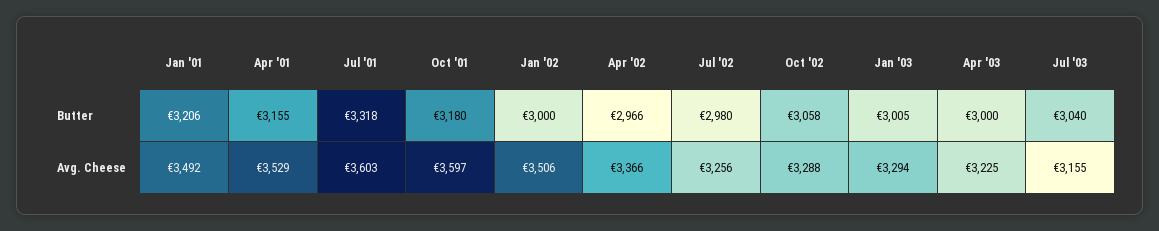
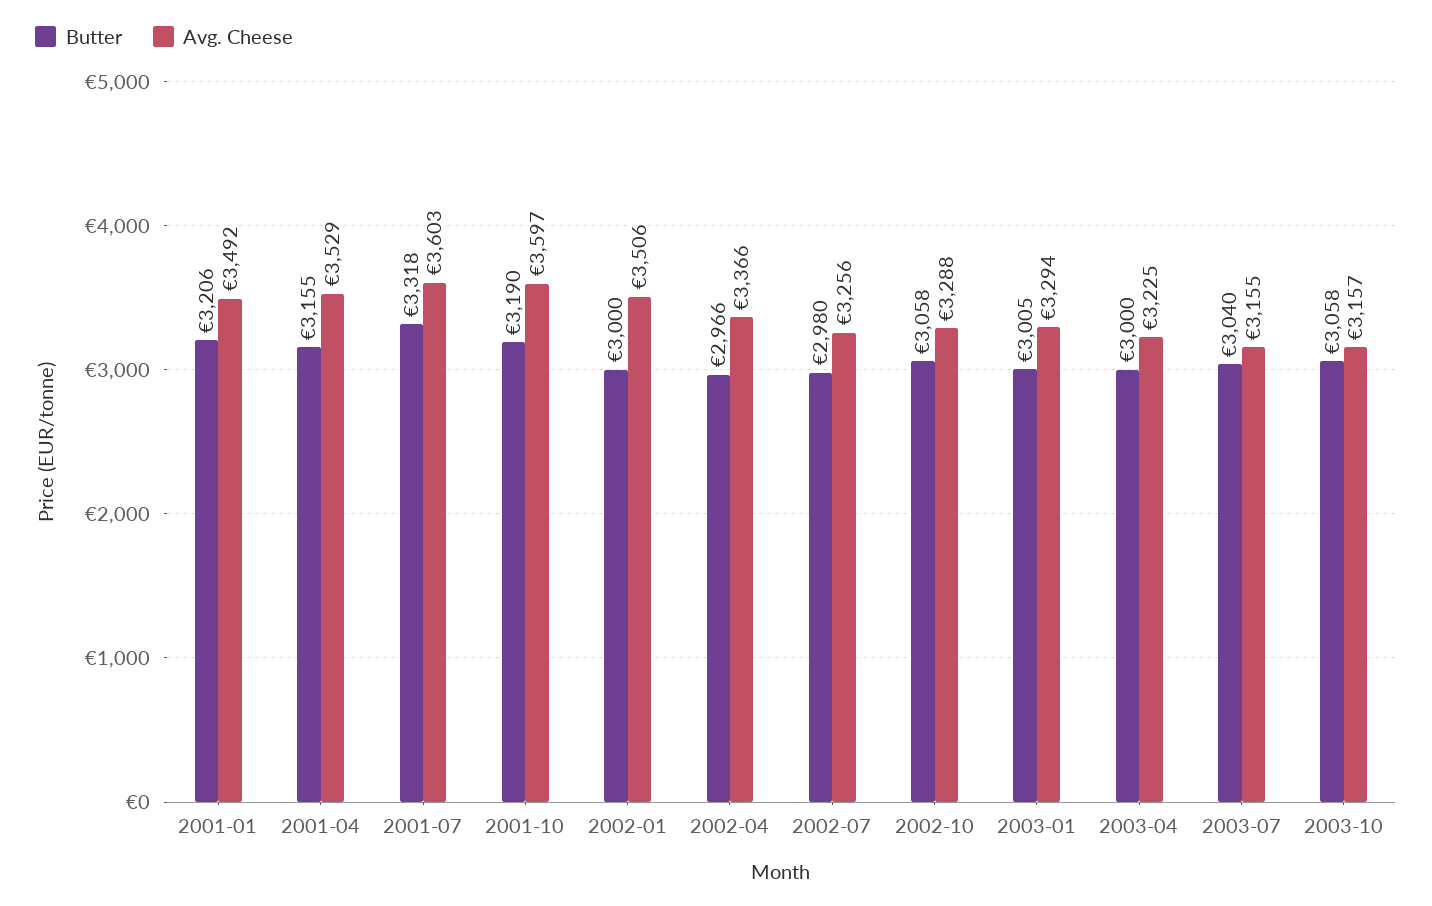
Butter, Oct '01: 3180 -> 3190
Butter, 2003-10: none -> 3058
Avg. Cheese, 2003-10: none -> 3157

